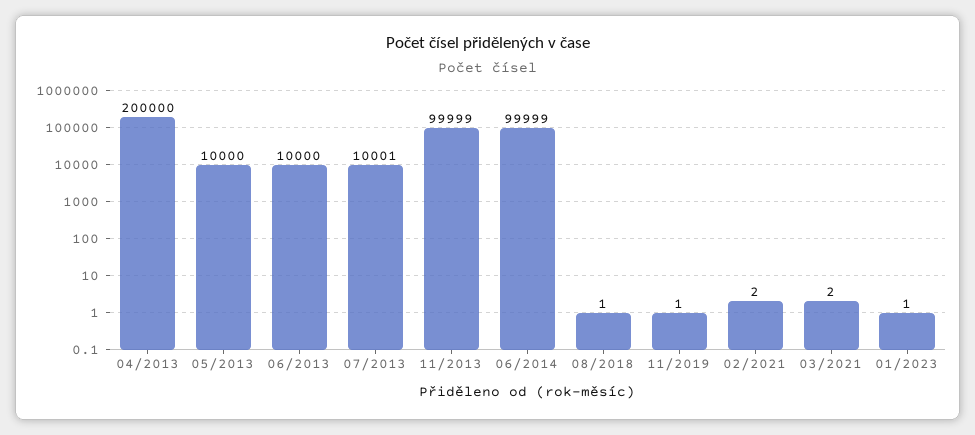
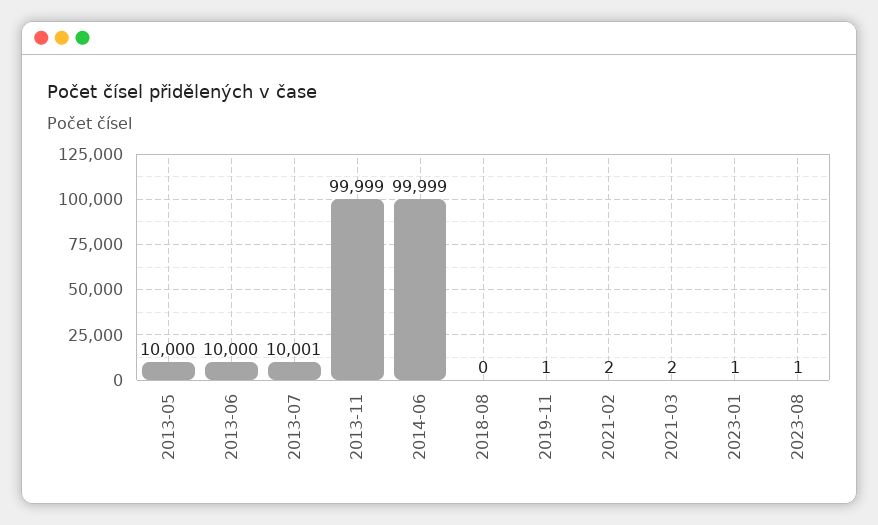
04/2013: 200000 -> none
08/2018: 1 -> 0
2023-08: none -> 1

